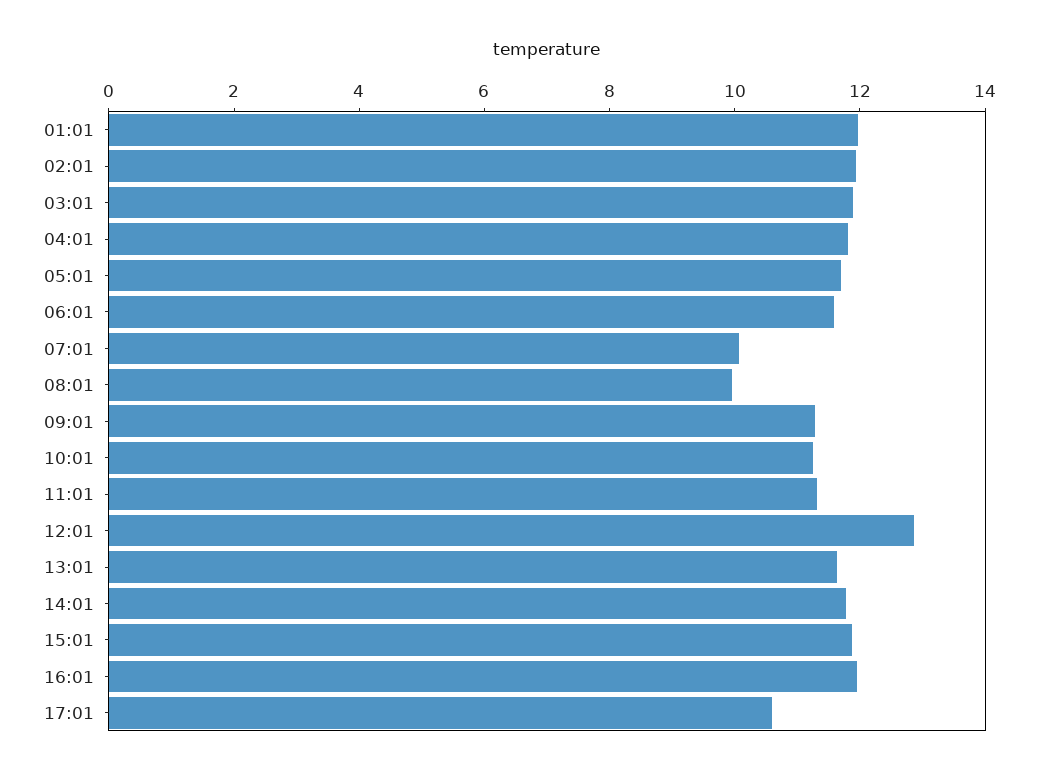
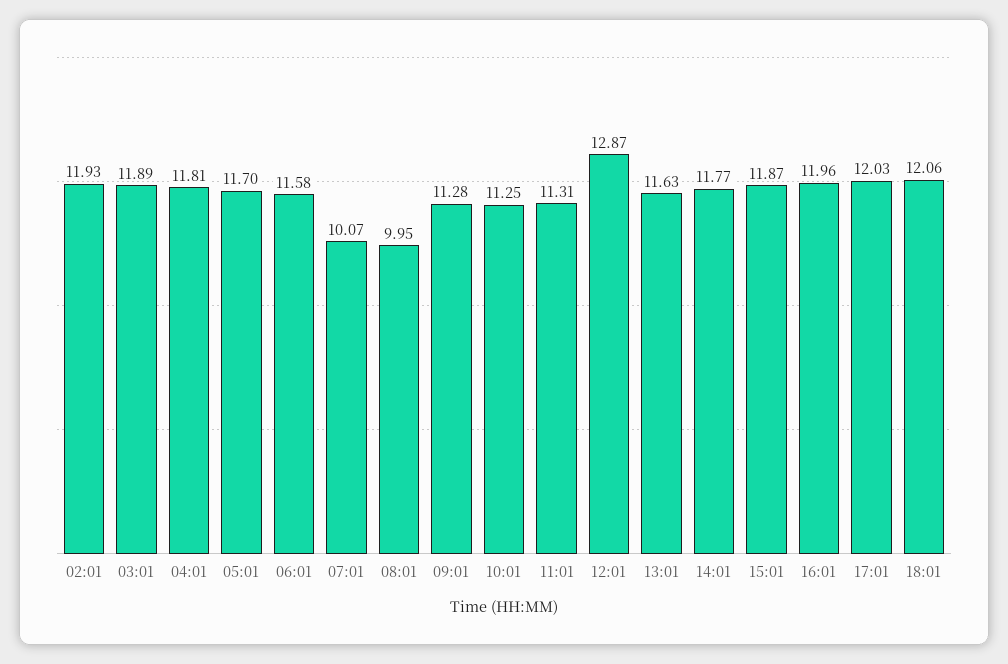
01:01: 12 -> none
17:01: 10.5 -> 12.03
18:01: none -> 12.06

